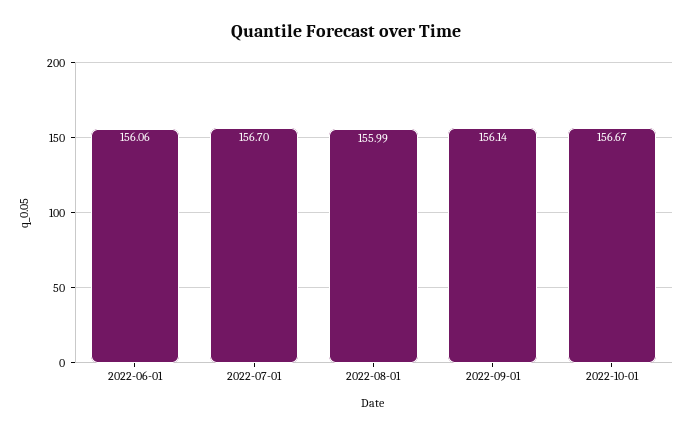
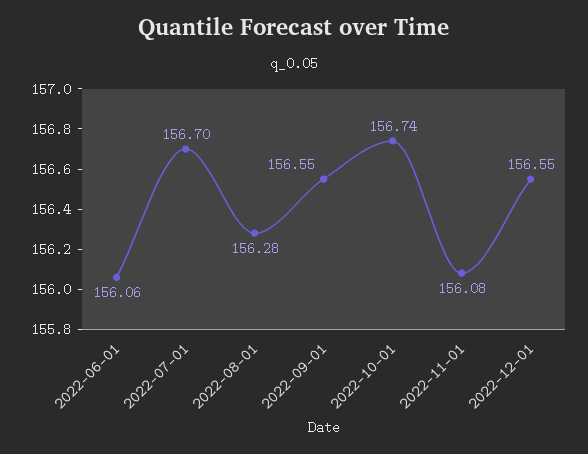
2022-08-01: 155.99 -> 156.28
2022-09-01: 156.14 -> 156.55
2022-10-01: 156.67 -> 156.74
2022-11-01: none -> 156.08
2022-12-01: none -> 156.55

